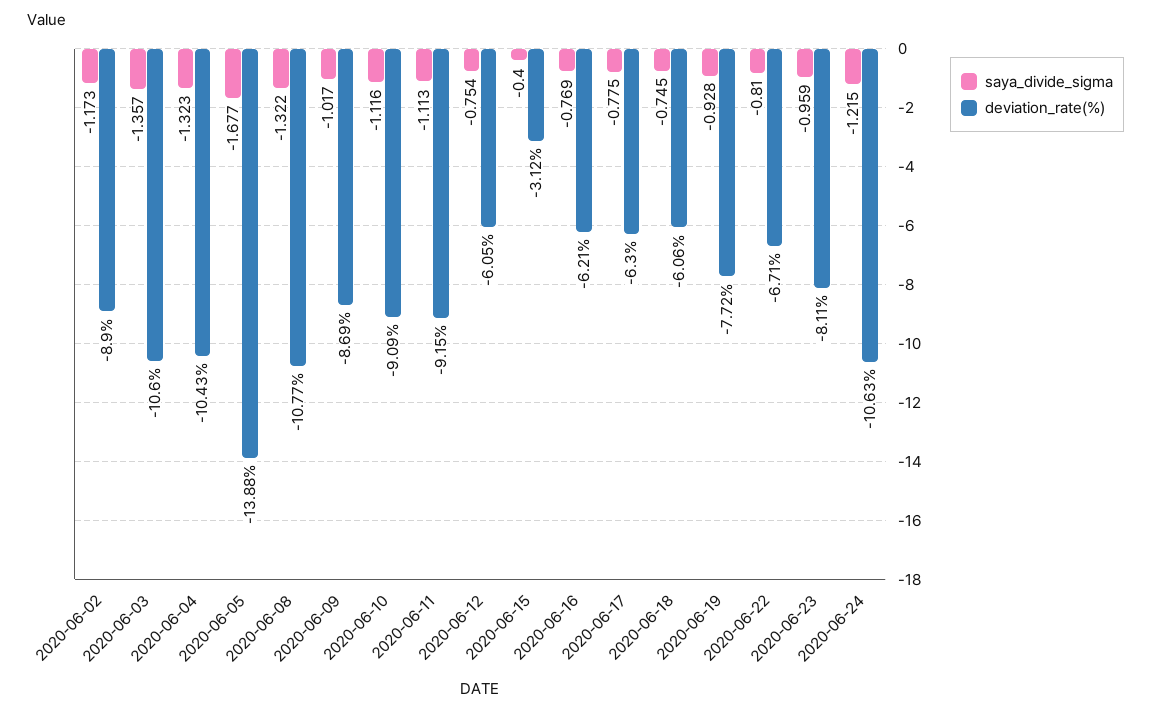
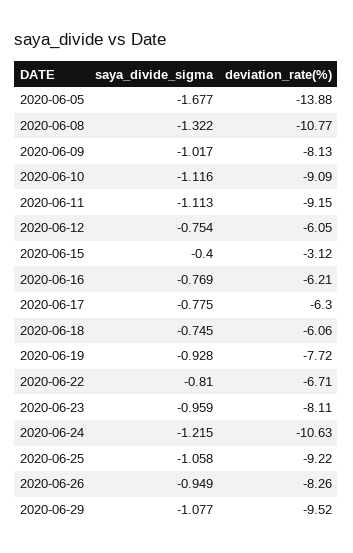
saya_divide_sigma, 2020-06-02: -1.173 -> none
deviation_rate(%), 2020-06-02: -8.9 -> none
saya_divide_sigma, 2020-06-03: -1.357 -> none
deviation_rate(%), 2020-06-03: -10.6 -> none
saya_divide_sigma, 2020-06-04: -1.323 -> none
deviation_rate(%), 2020-06-04: -10.43 -> none
deviation_rate(%), 2020-06-09: -8.69 -> -8.13
saya_divide_sigma, 2020-06-25: none -> -1.058
deviation_rate(%), 2020-06-25: none -> -9.22
saya_divide_sigma, 2020-06-26: none -> -0.949
deviation_rate(%), 2020-06-26: none -> -8.26
saya_divide_sigma, 2020-06-29: none -> -1.077
deviation_rate(%), 2020-06-29: none -> -9.52

